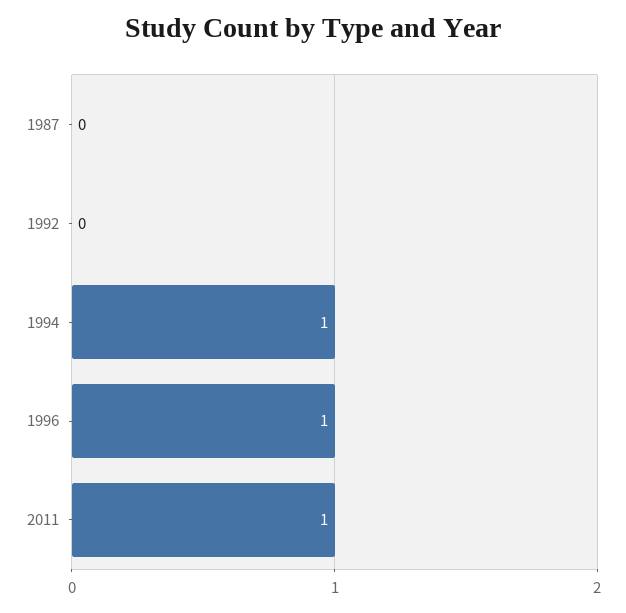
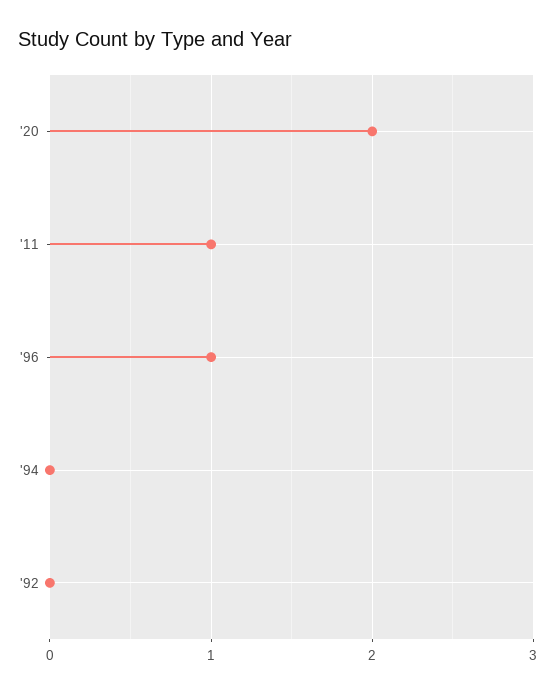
1987: 0 -> none
1994: 1 -> 0
'20: none -> 2

